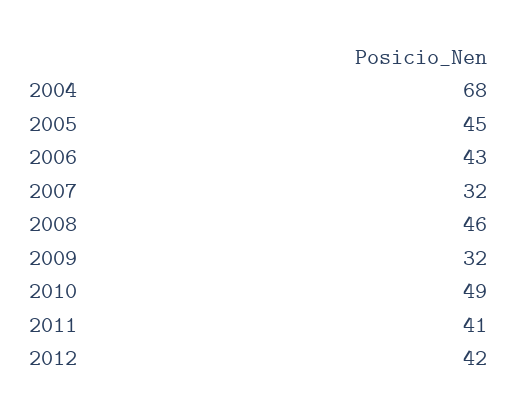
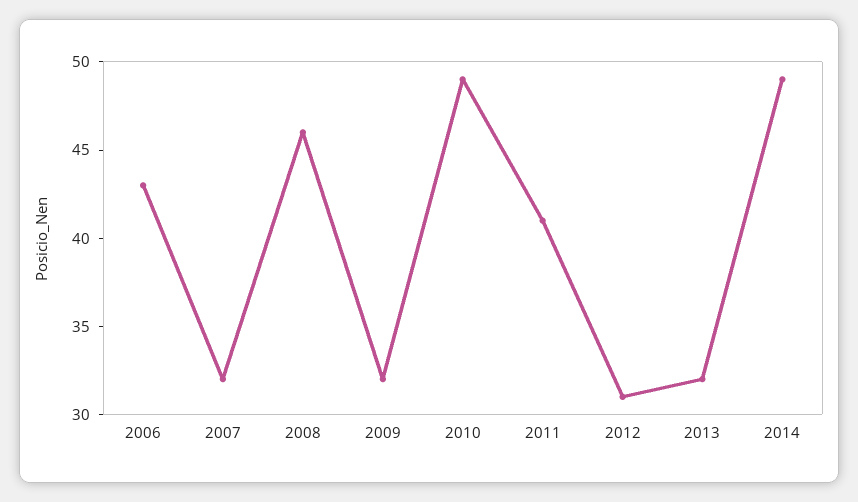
2004: 68 -> none
2005: 45 -> none
2012: 42 -> 31
2013: none -> 32
2014: none -> 49

